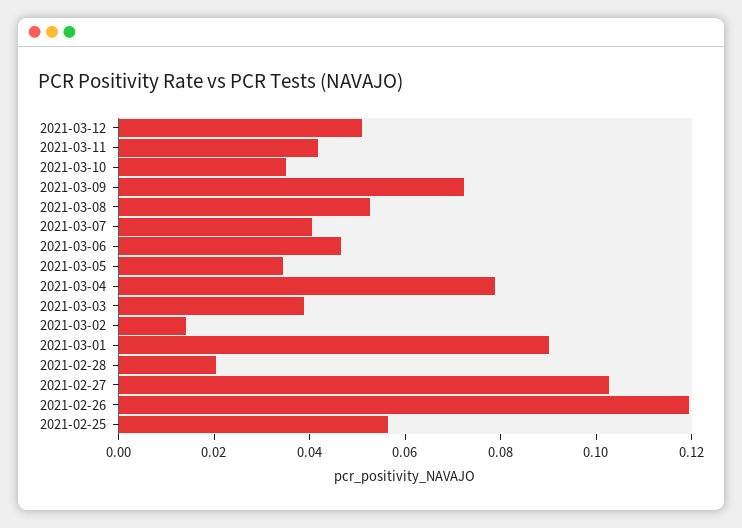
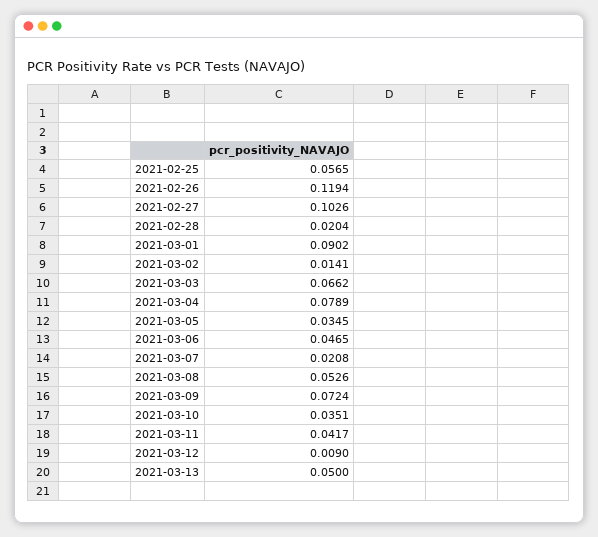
2021-03-12: 0.05 -> 0.009
2021-03-07: 0.04 -> 0.0208
2021-03-03: 0.04 -> 0.0662
2021-03-13: none -> 0.05

